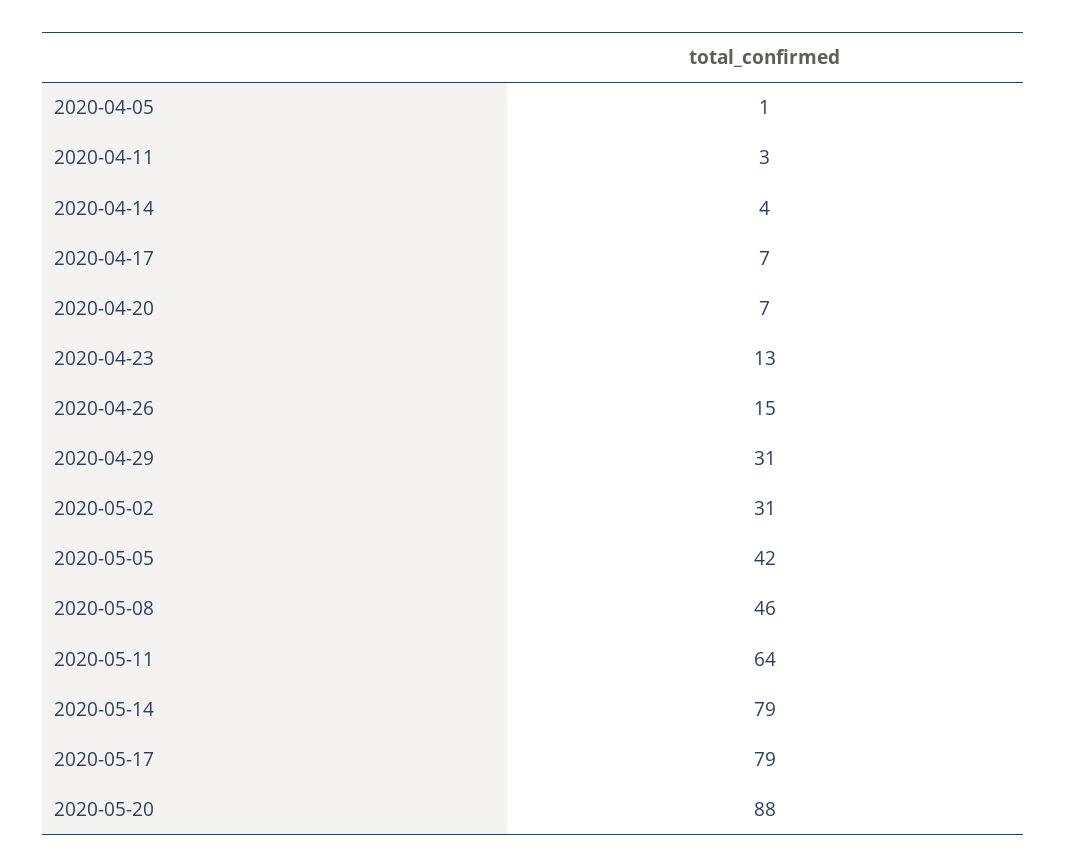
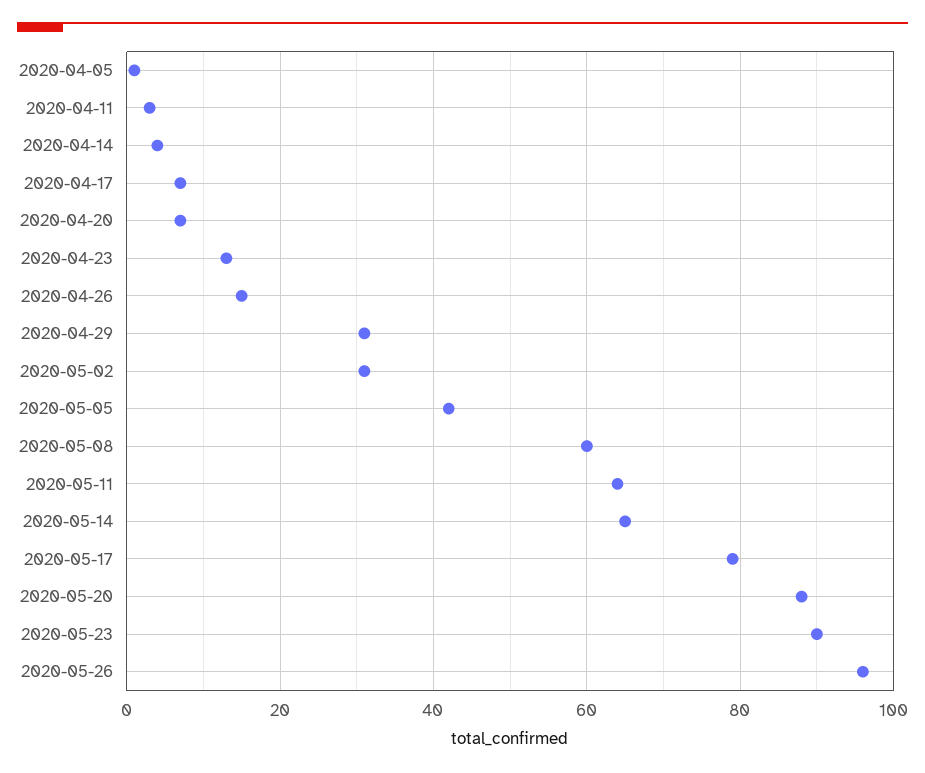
2020-05-08: 46 -> 60
2020-05-14: 79 -> 65
2020-05-23: none -> 90
2020-05-26: none -> 95

